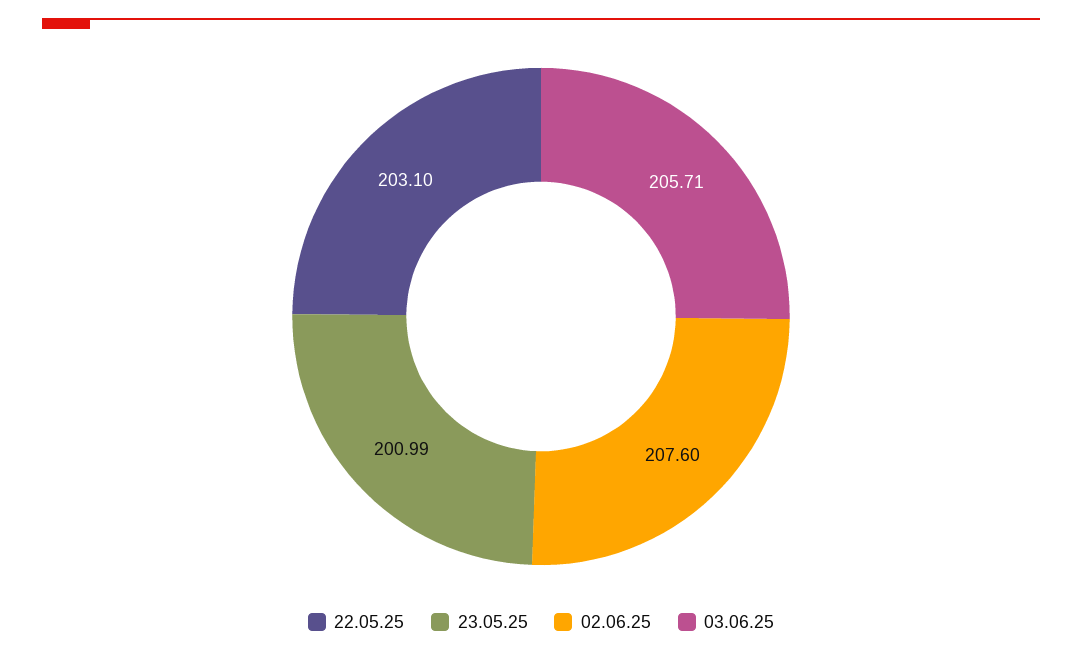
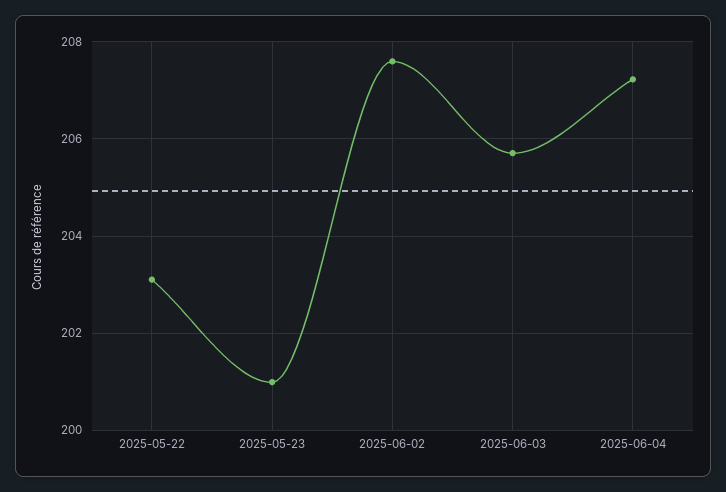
2025-06-04: none -> 207.2

